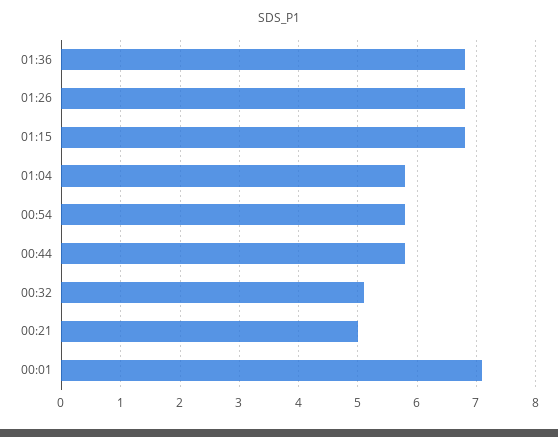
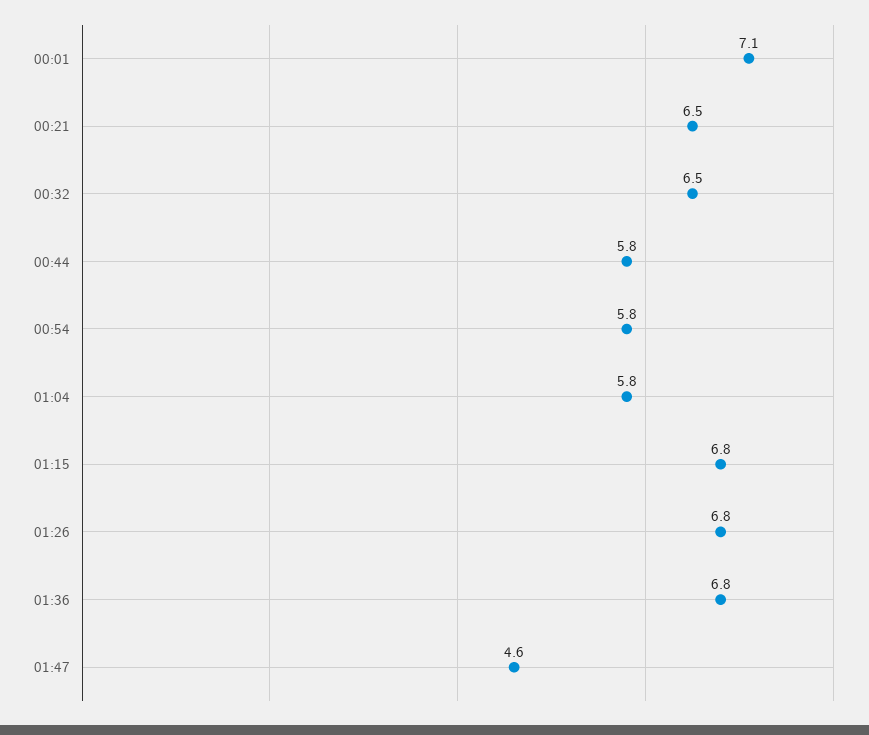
00:32: 5 -> 6.5
00:21: 5 -> 6.5
01:47: none -> 4.6

